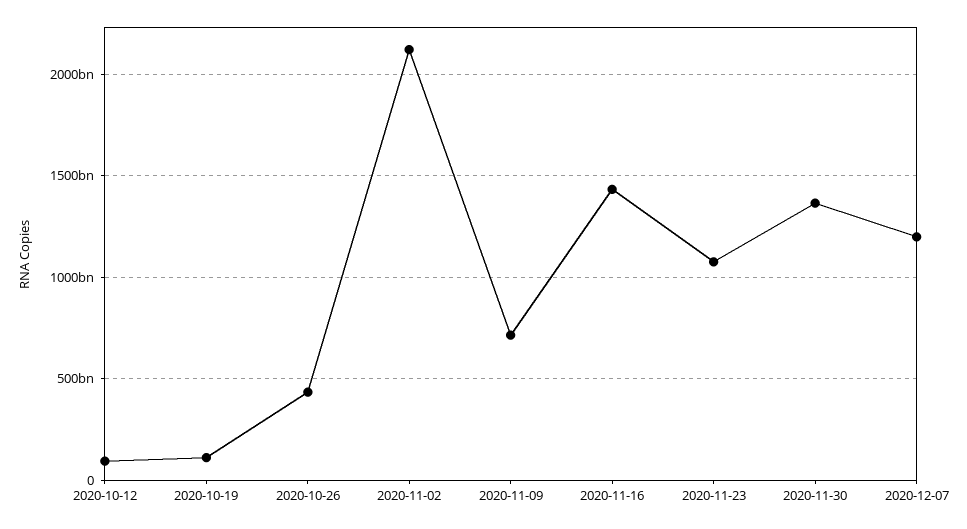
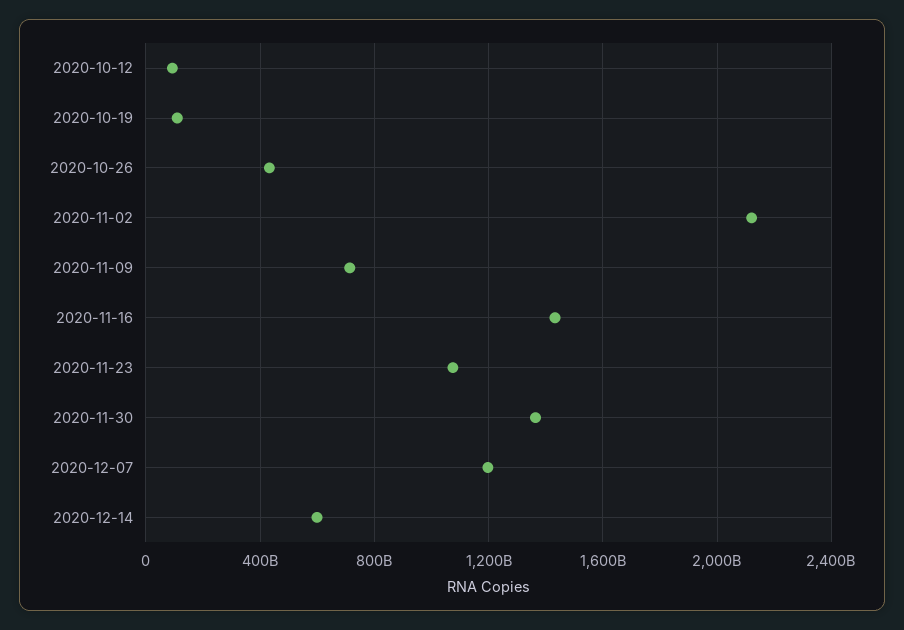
2020-12-14: none -> 600000000000

